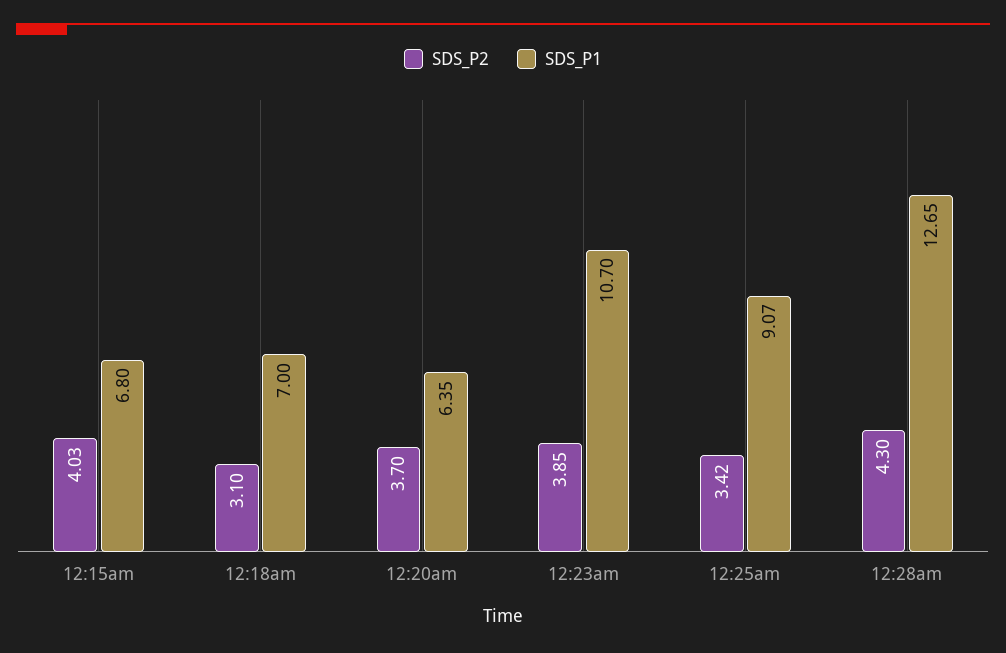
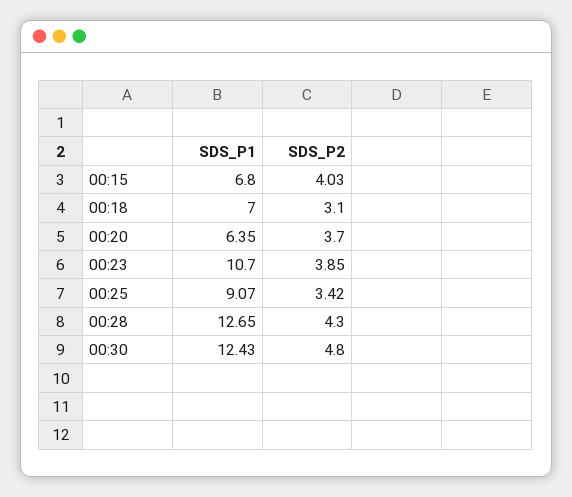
SDS_P1, 00:30: none -> 12.43
SDS_P2, 00:30: none -> 4.8

